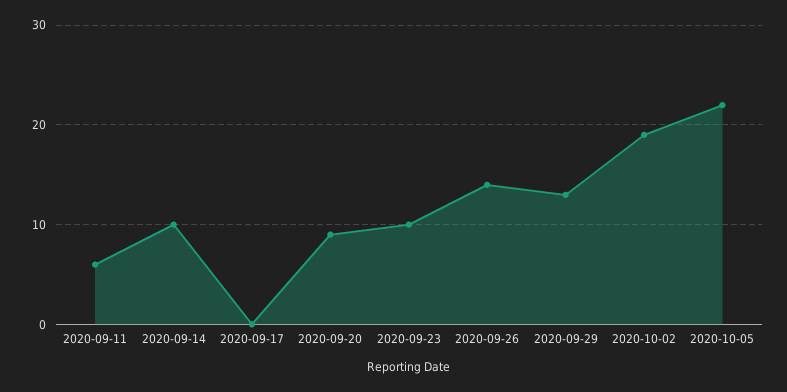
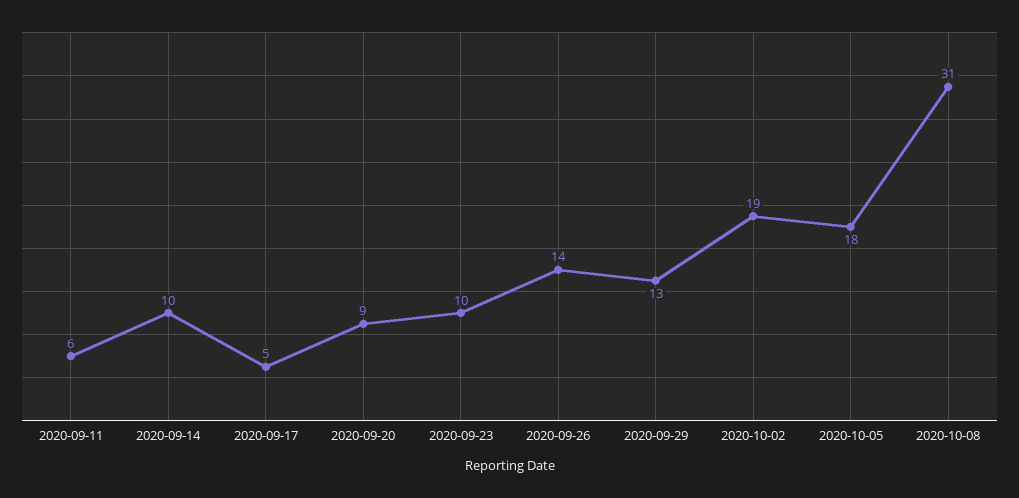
2020-09-17: 0 -> 5
2020-10-05: 22 -> 18
2020-10-08: none -> 31

